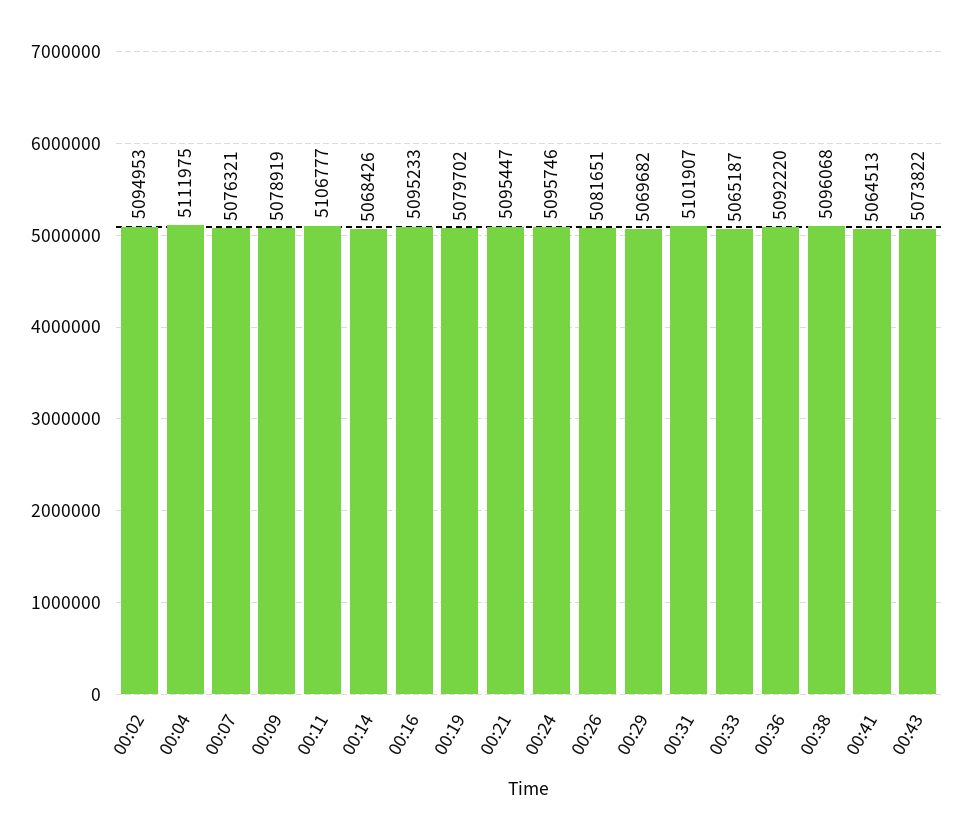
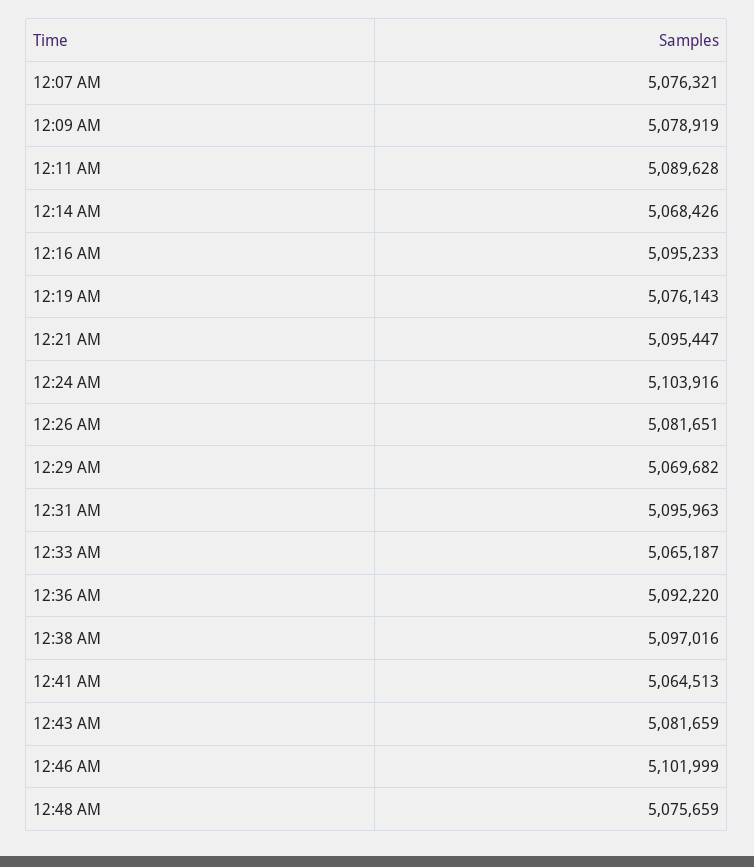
00:02: 5094953 -> none
00:04: 5111975 -> none
00:11: 5106777 -> 5089628
00:19: 5079702 -> 5076143
00:24: 5095746 -> 5103916
00:31: 5101907 -> 5095963
00:38: 5096068 -> 5097016
00:43: 5073822 -> 5081659
12:46 AM: none -> 5101999
12:48 AM: none -> 5075659

